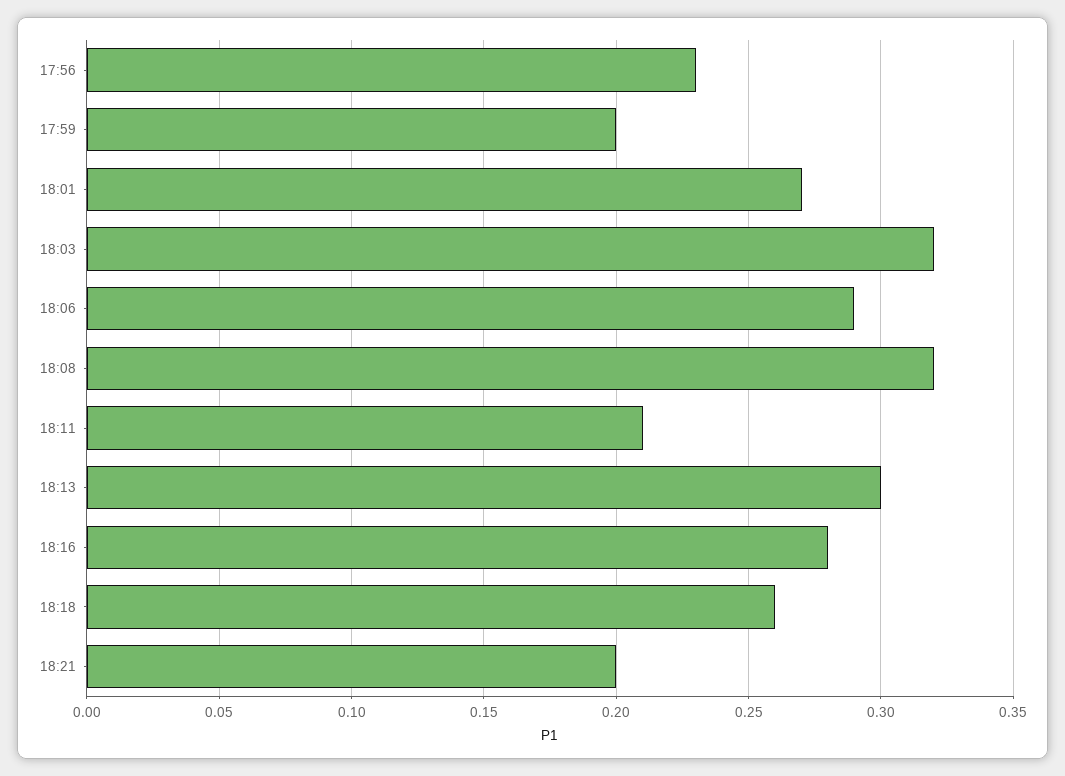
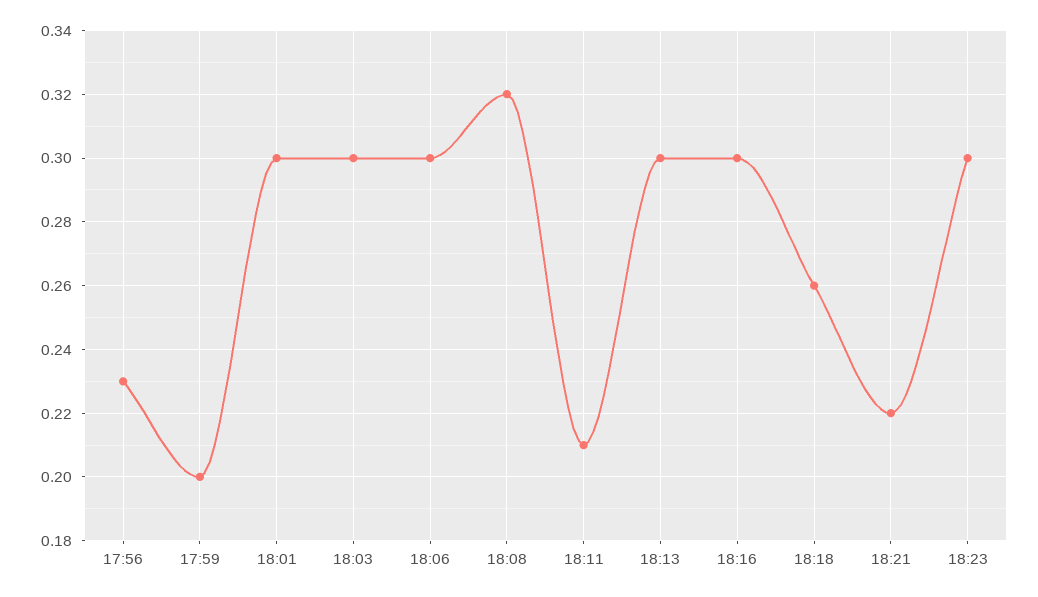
18:01: 0.27 -> 0.3
18:03: 0.32 -> 0.3
18:06: 0.29 -> 0.3
18:16: 0.28 -> 0.3
18:21: 0.2 -> 0.22
18:23: none -> 0.3

